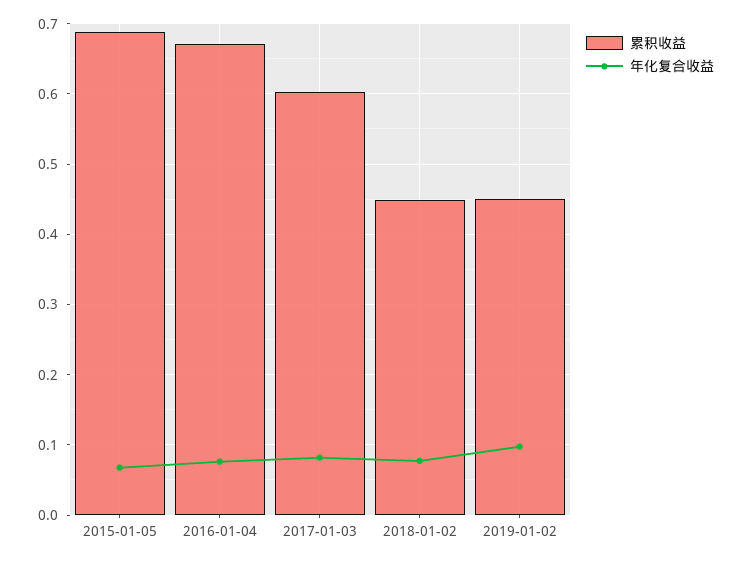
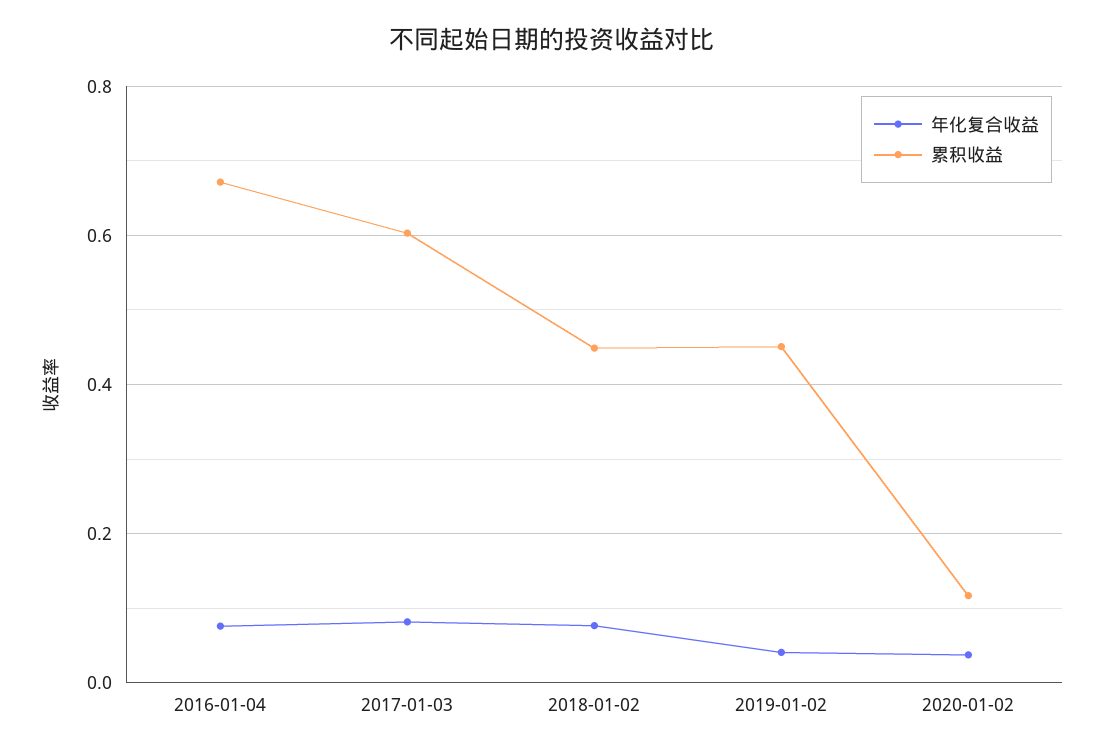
累积收益, 2015-01-05: 0.69 -> none
年化复合收益, 2015-01-05: 0.07 -> none
年化复合收益, 2019-01-02: 0.1 -> 0.04
年化复合收益, 2020-01-02: none -> 0.04
累积收益, 2020-01-02: none -> 0.12

